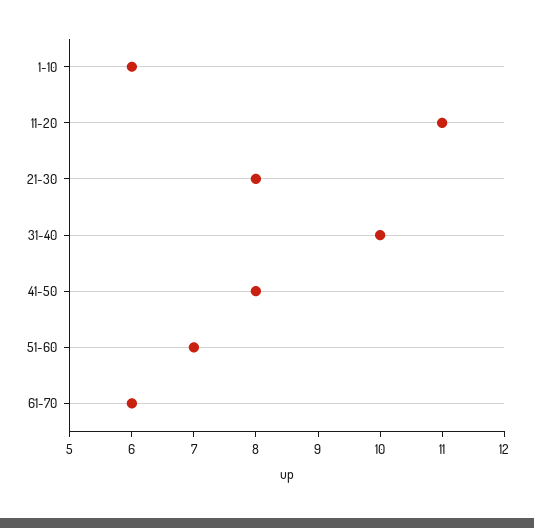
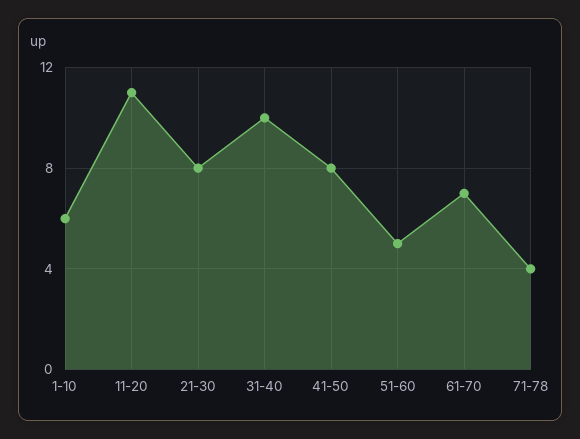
51-60: 7 -> 5
61-70: 6 -> 7
71-78: none -> 4

